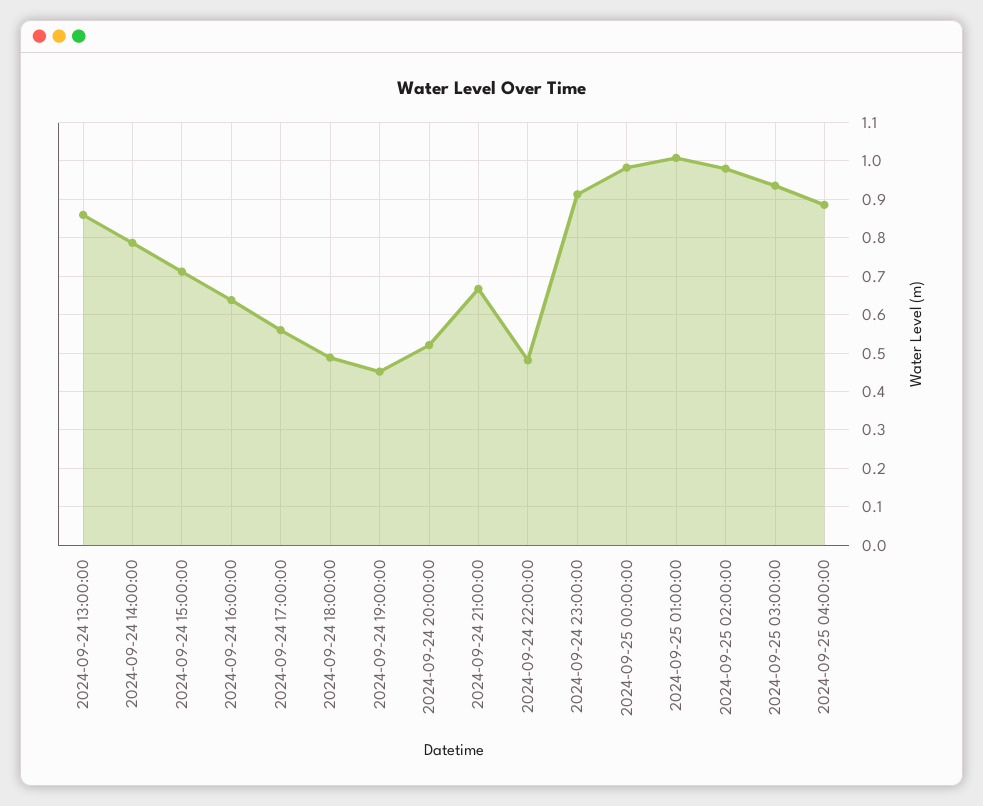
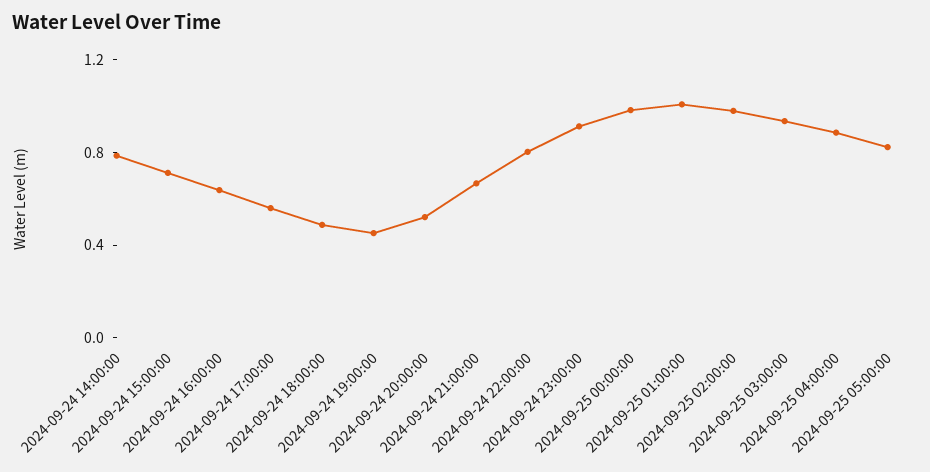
2024-09-24 13:00:00: 0.86 -> none
2024-09-24 22:00:00: 0.48 -> 0.8
2024-09-25 05:00:00: none -> 0.8

